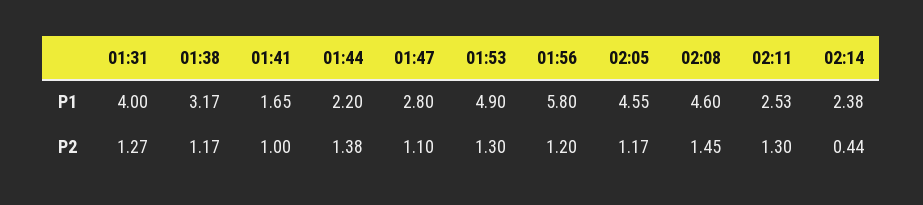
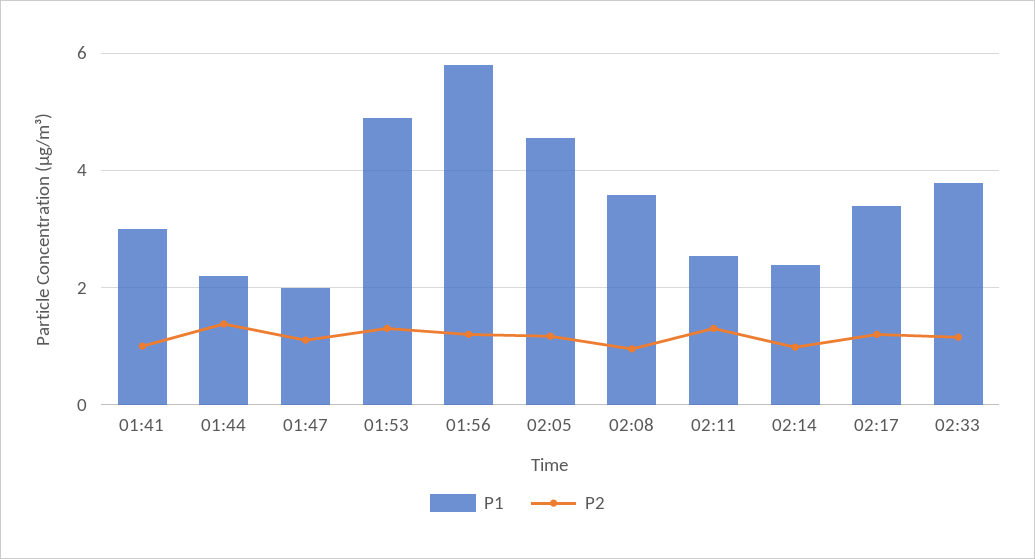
P1, 01:31: 4 -> none
P1, 01:38: 3.17 -> none
P1, 01:41: 1.65 -> 3
P1, 01:47: 2.8 -> 2
P1, 02:08: 4.6 -> 3.6
P2, 01:31: 1.27 -> none
P2, 01:38: 1.17 -> none
P2, 02:08: 1.45 -> 1
P2, 02:14: 0.44 -> 1
P1, 02:17: none -> 3.4
P2, 02:17: none -> 1.2
P1, 02:33: none -> 3.8
P2, 02:33: none -> 1.2

